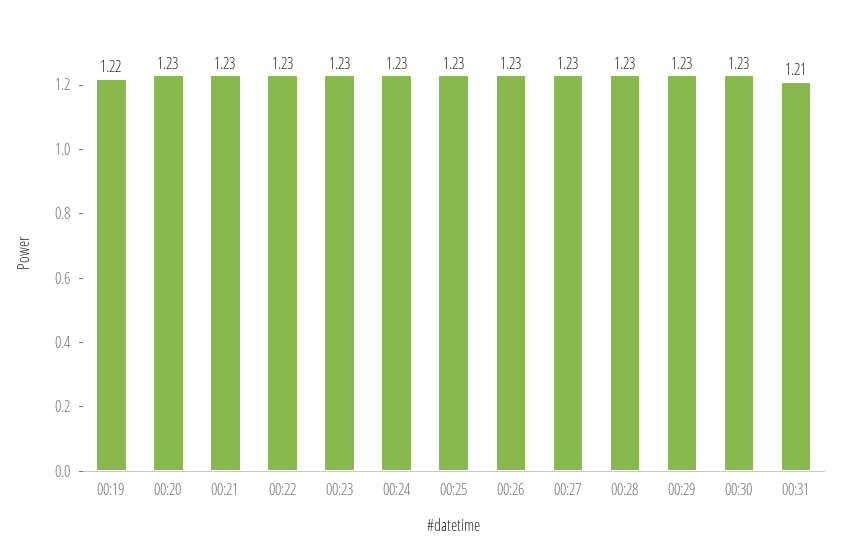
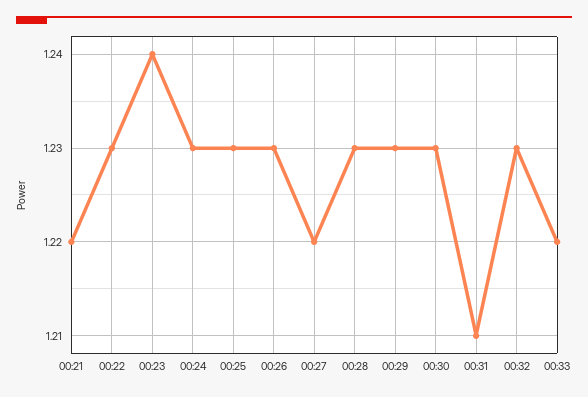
00:19: 1.22 -> none
00:20: 1.23 -> none
00:21: 1.23 -> 1.22
00:23: 1.23 -> 1.24
00:27: 1.23 -> 1.22
00:32: none -> 1.23
00:33: none -> 1.22

